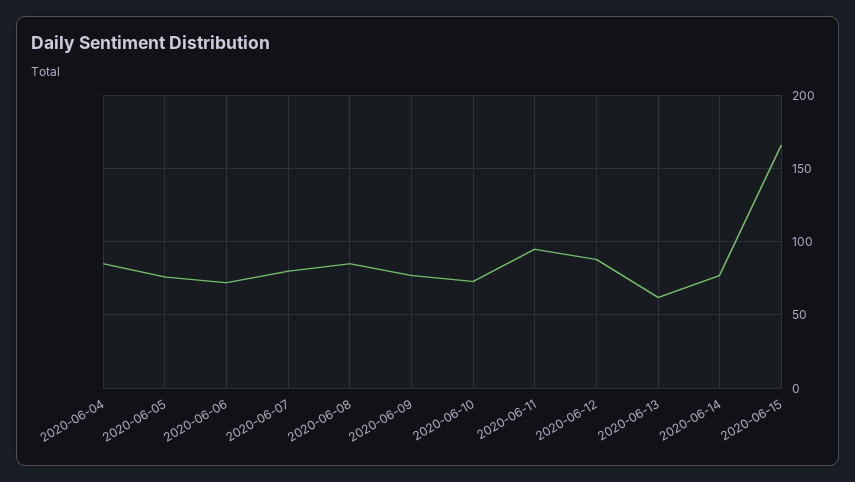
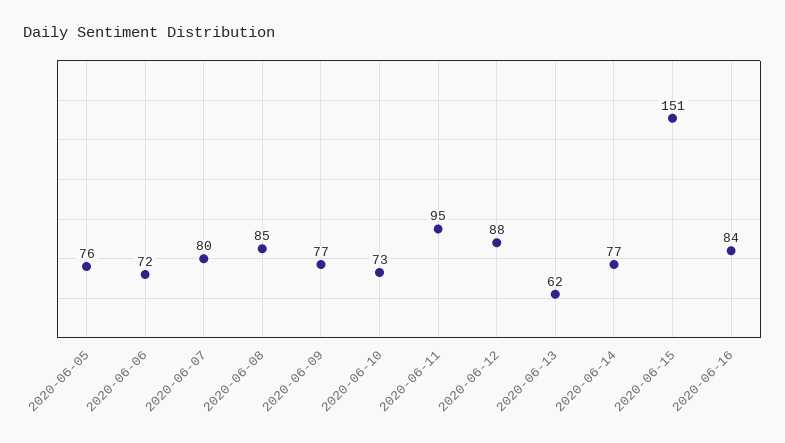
2020-06-04: 85 -> none
2020-06-15: 165 -> 151
2020-06-16: none -> 84

